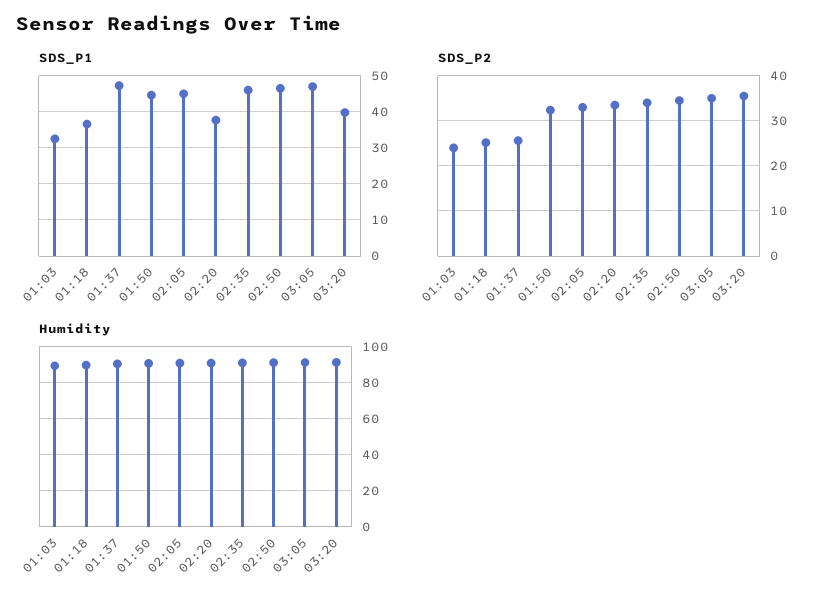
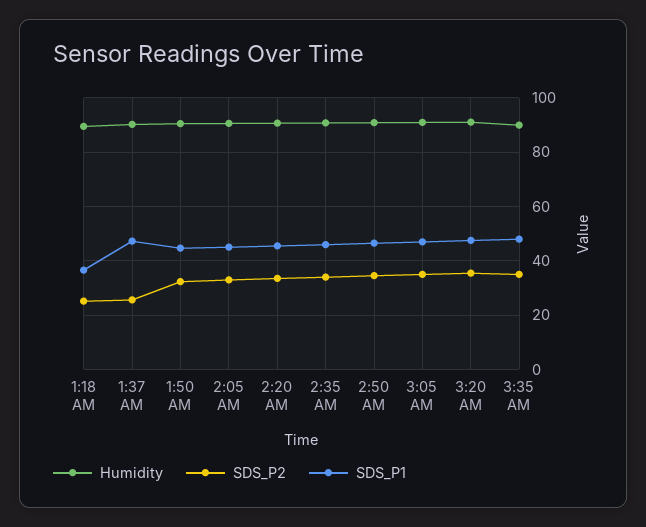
SDS_P1, 01:03: 32 -> none
SDS_P1, 02:20: 38 -> 45
SDS_P1, 03:20: 40 -> 47.5
SDS_P2, 01:03: 24 -> none
Humidity, 01:03: 90 -> none
Humidity, 3:35 AM: none -> 90
SDS_P2, 3:35 AM: none -> 35
SDS_P1, 3:35 AM: none -> 47.5

